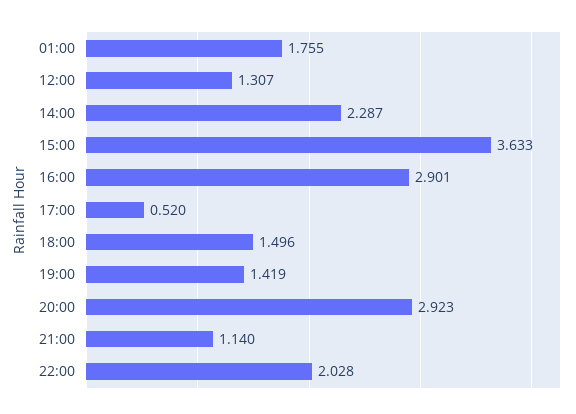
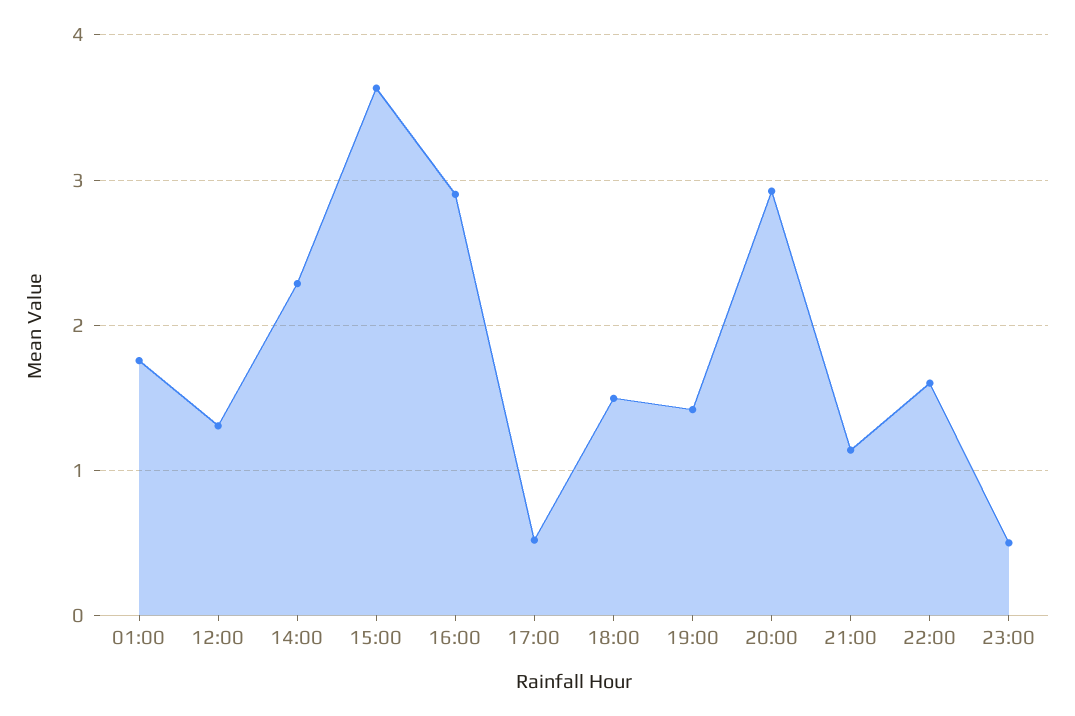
22:00: 2.028 -> 1.6
23:00: none -> 0.5

